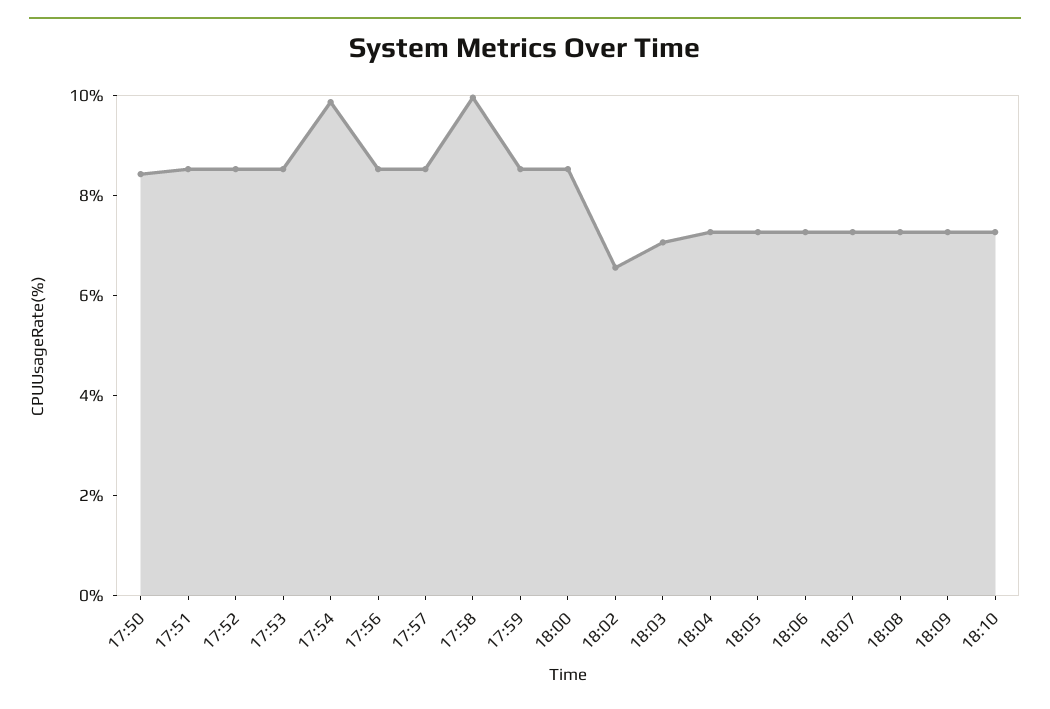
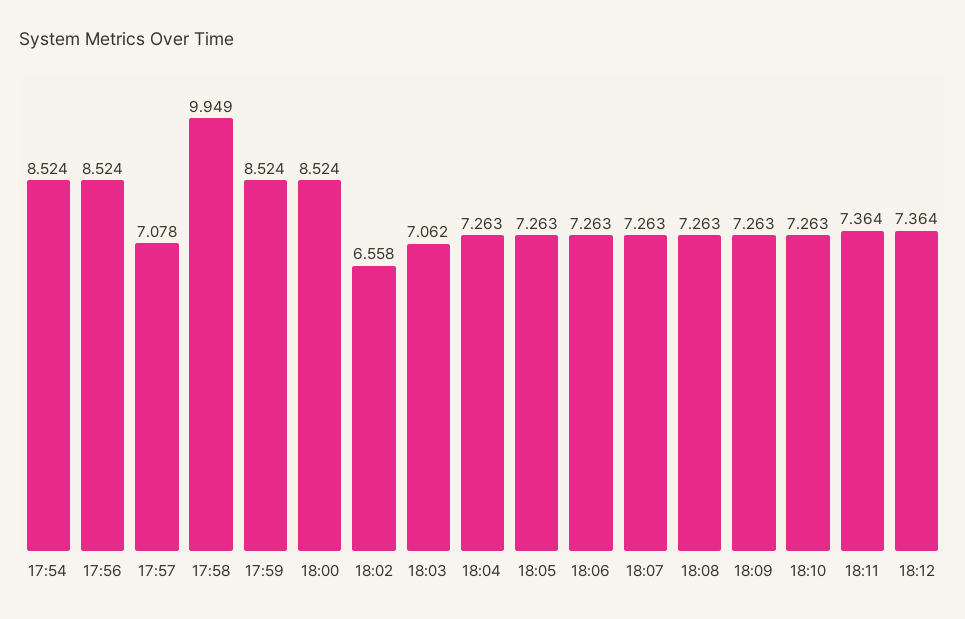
17:50: 8.5 -> none
17:51: 8.5 -> none
17:52: 8.5 -> none
17:53: 8.5 -> none
17:54: 10 -> 8.524
17:57: 8.5 -> 7.078
18:11: none -> 7.364
18:12: none -> 7.364

